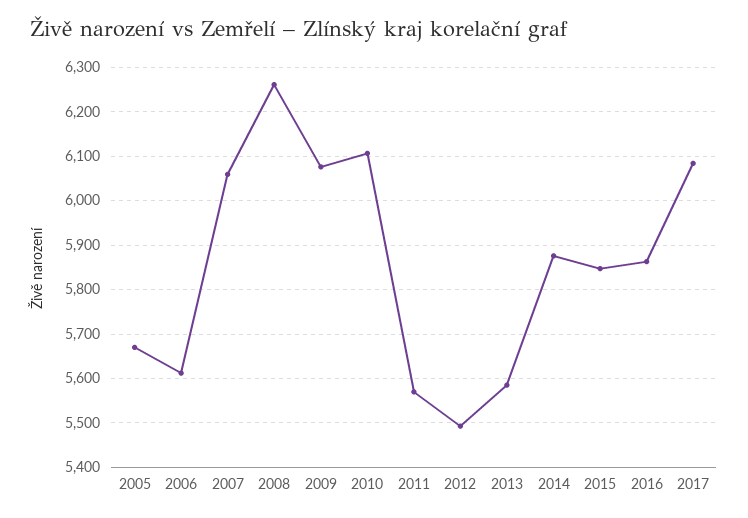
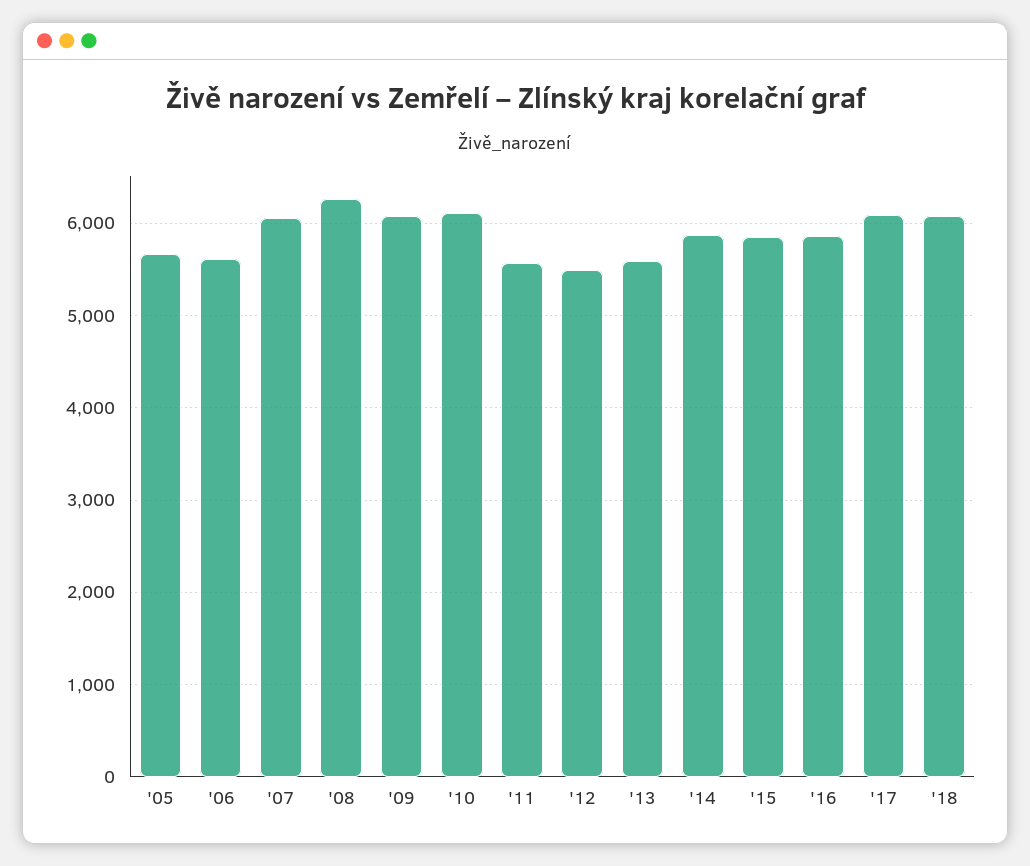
'18: none -> 6100

